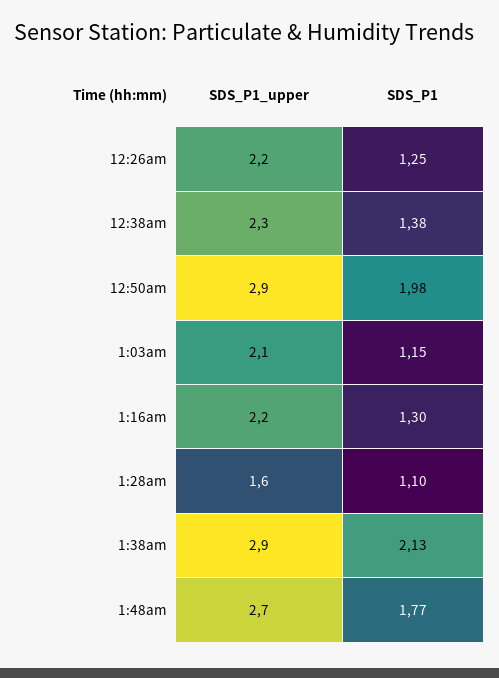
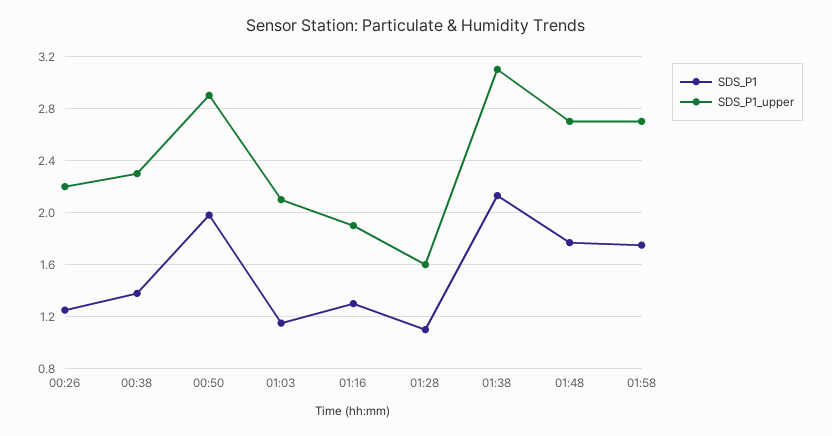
SDS_P1_upper, 1:16am: 2.2 -> 1.9
SDS_P1_upper, 1:38am: 2.9 -> 3.1
SDS_P1, 01:58: none -> 1.75
SDS_P1_upper, 01:58: none -> 2.7

